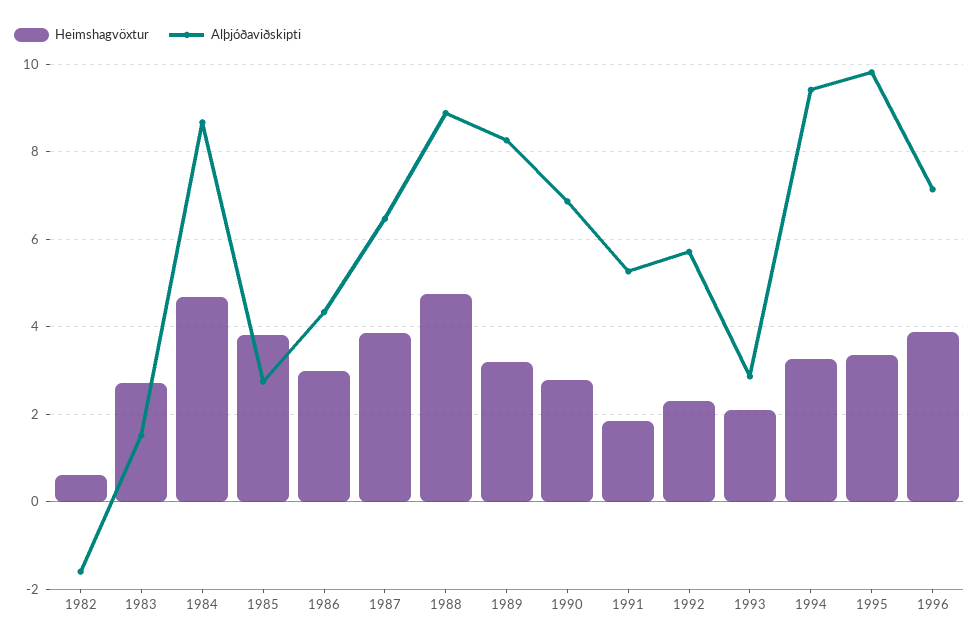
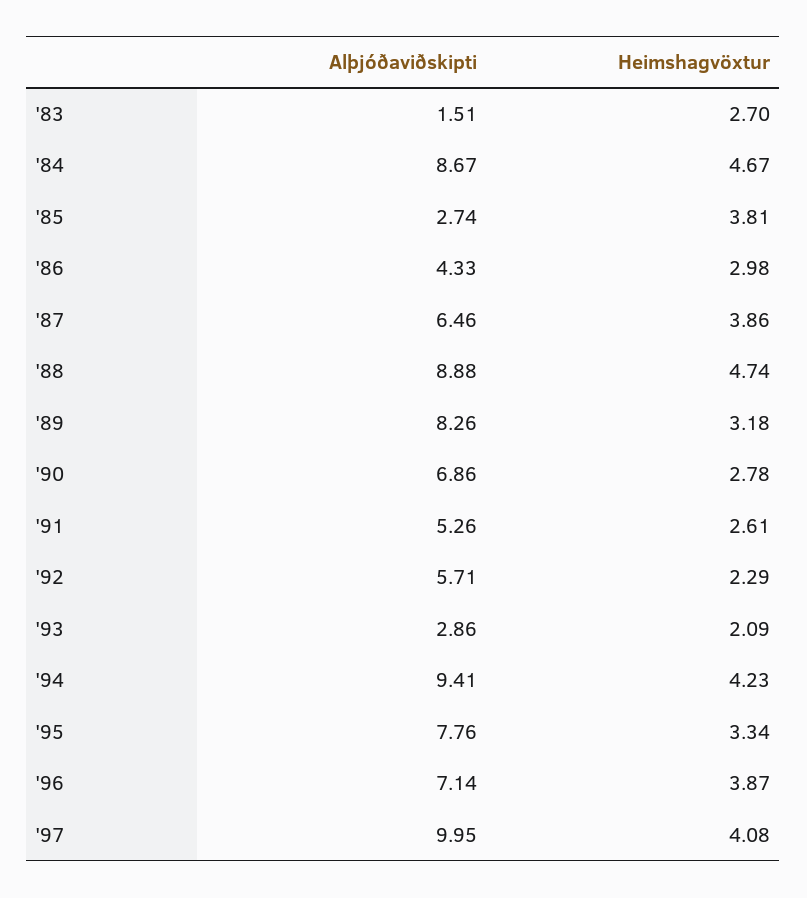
Heimshagvöxtur, 1982: 0.6 -> none
Alþjóðaviðskipti, 1982: -1.6 -> none
Heimshagvöxtur, 1991: 1.8 -> 2.61
Heimshagvöxtur, 1994: 3.2 -> 4.23
Alþjóðaviðskipti, 1995: 9.8 -> 7.76
Alþjóðaviðskipti, '97: none -> 9.95
Heimshagvöxtur, '97: none -> 4.08

